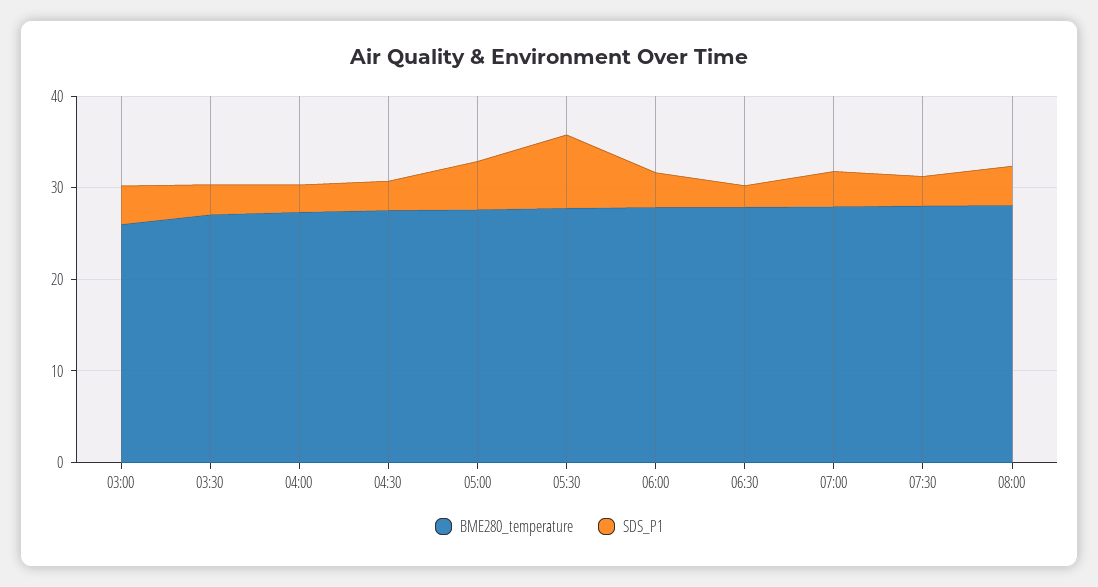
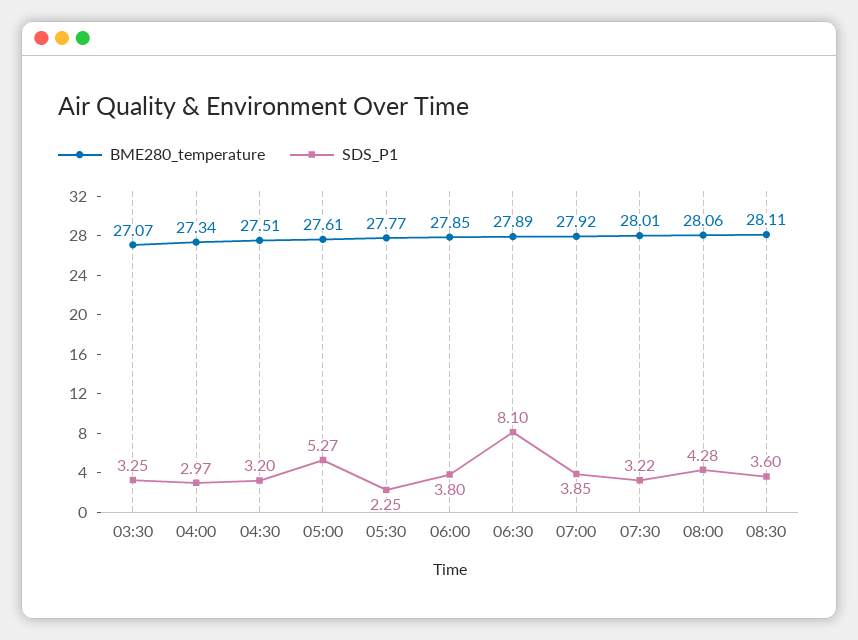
BME280_temperature, 03:00: 26 -> none
SDS_P1, 03:00: 4 -> none
SDS_P1, 05:30: 8 -> 2.25
SDS_P1, 06:30: 2 -> 8.1
BME280_temperature, 08:30: none -> 28.11
SDS_P1, 08:30: none -> 3.6

